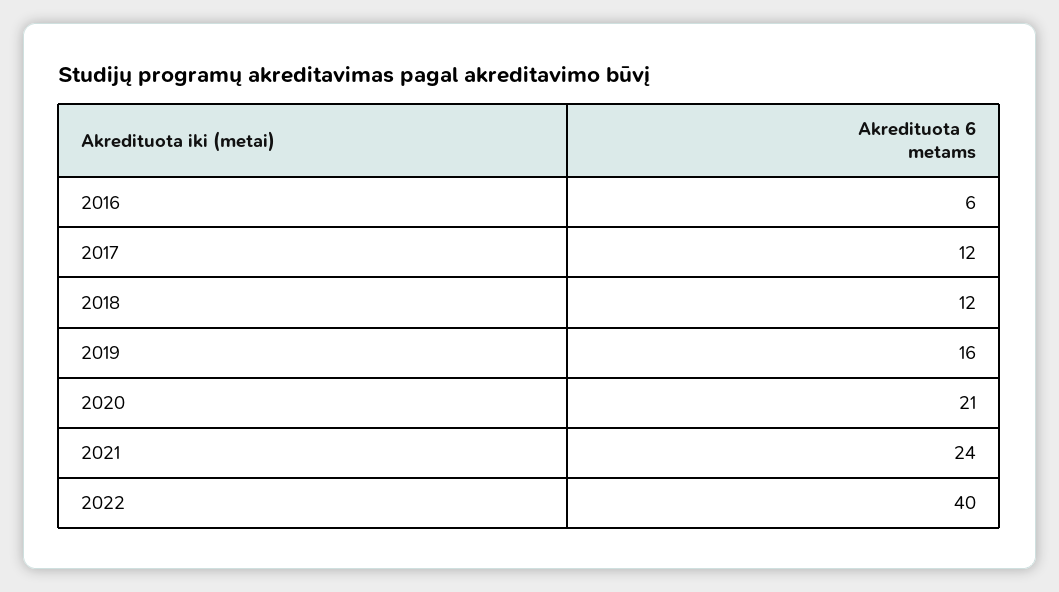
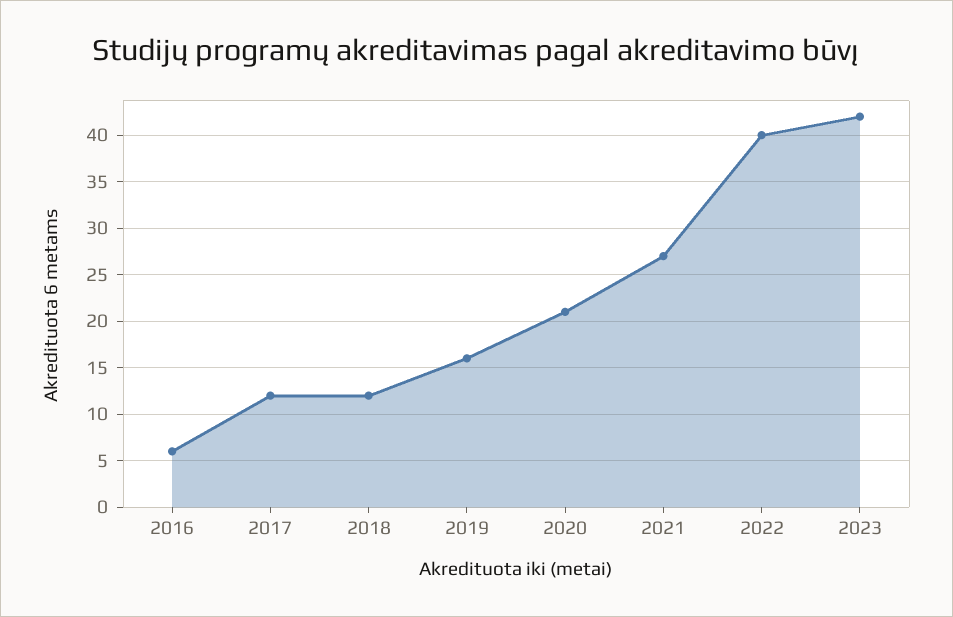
2021: 24 -> 27
2023: none -> 42

